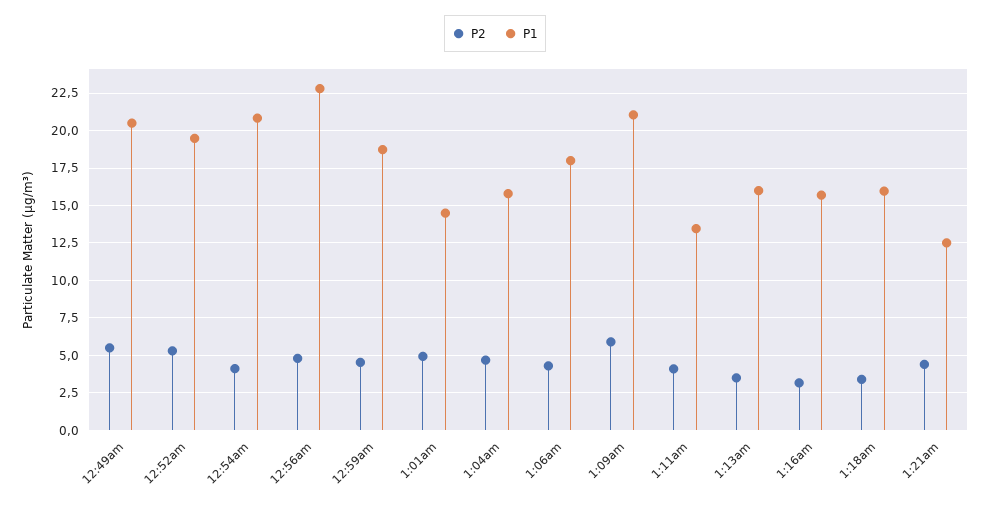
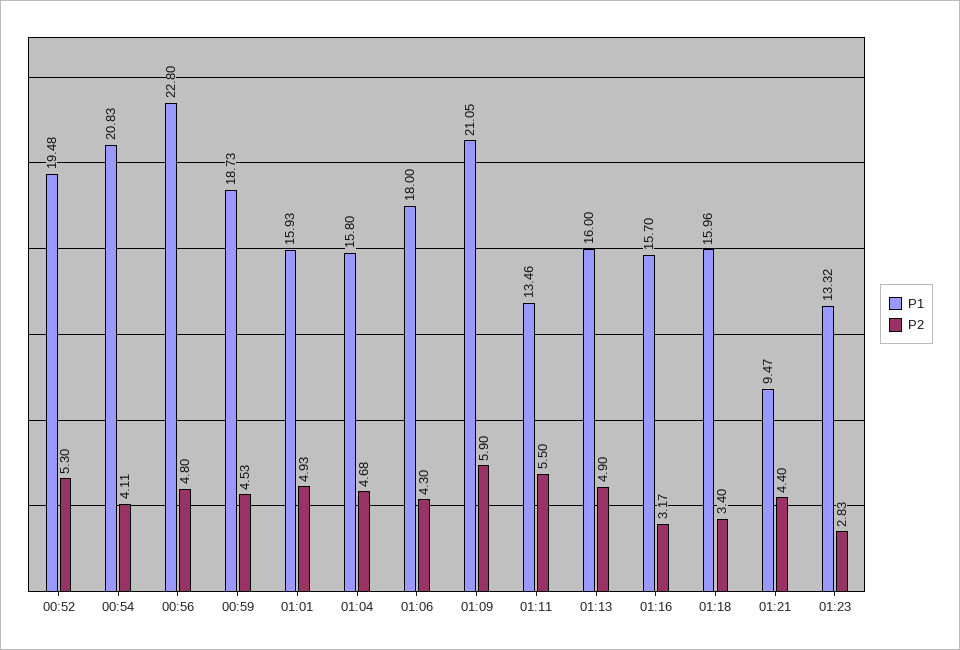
P2, 12:49am: 5.5 -> none
P1, 12:49am: 20.5 -> none
P1, 1:01am: 14.5 -> 15.93
P2, 1:11am: 4 -> 5.5
P2, 1:13am: 3.5 -> 4.9
P1, 1:21am: 12.5 -> 9.47
P1, 01:23: none -> 13.32
P2, 01:23: none -> 2.83

